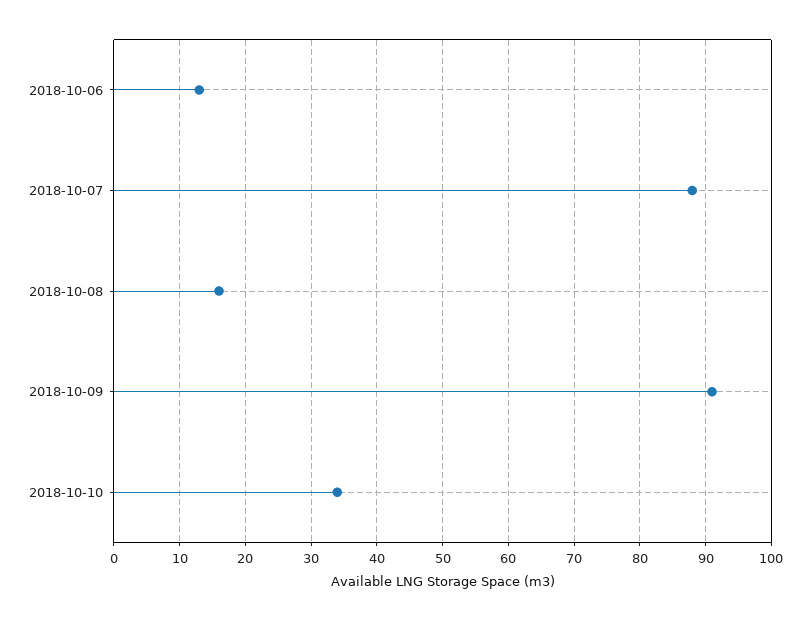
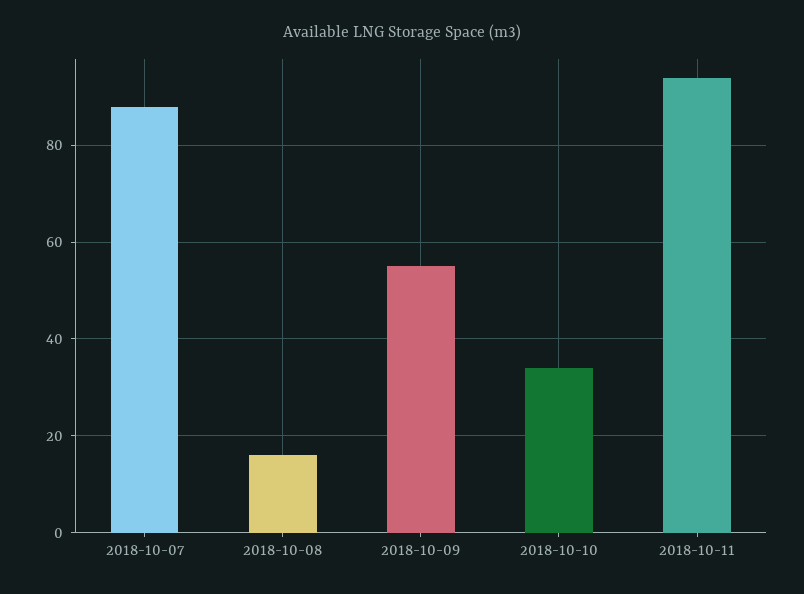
2018-10-06: 13 -> none
2018-10-09: 91 -> 55
2018-10-11: none -> 95

